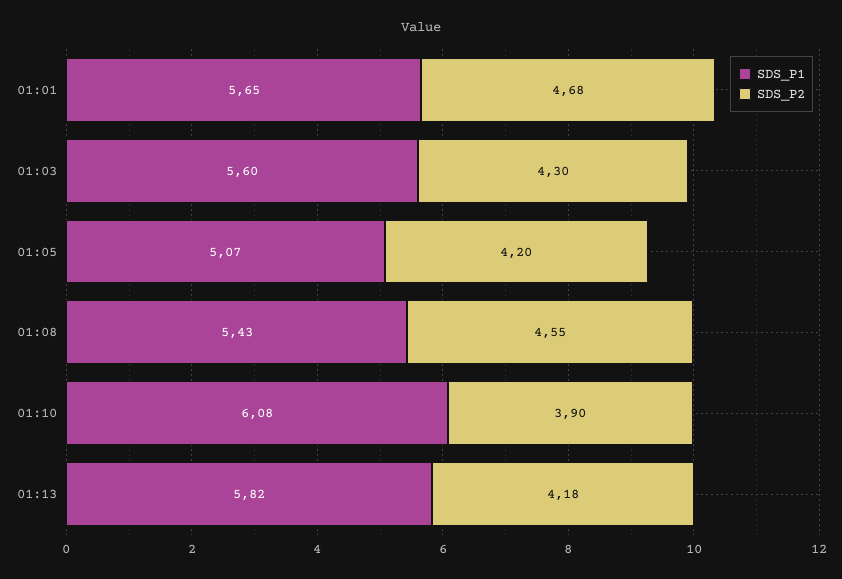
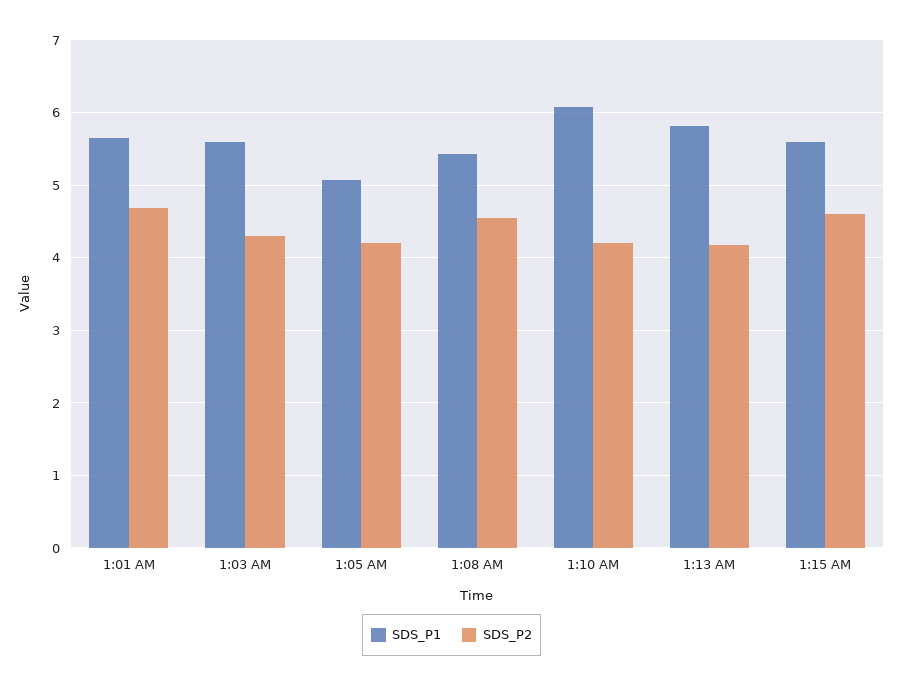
SDS_P2, 01:10: 3.9 -> 4.2
SDS_P1, 1:15 AM: none -> 5.6
SDS_P2, 1:15 AM: none -> 4.6

